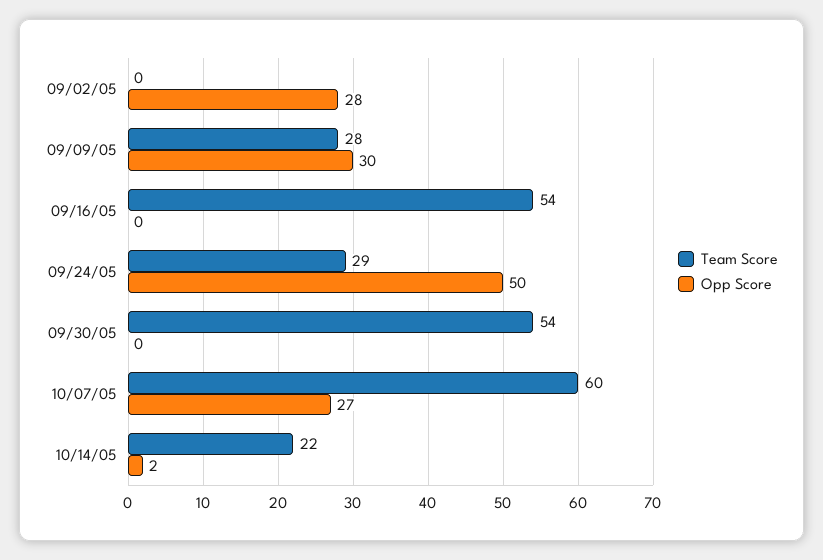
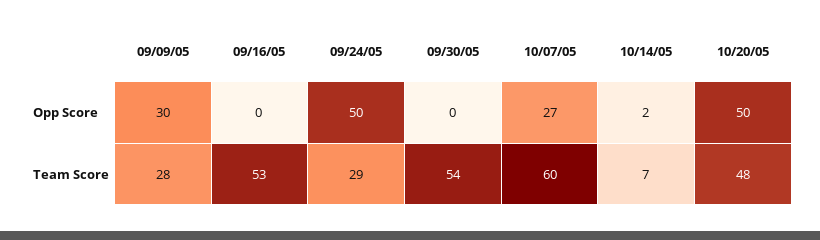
Team Score, 09/02/05: 0 -> none
Opp Score, 09/02/05: 28 -> none
Team Score, 09/16/05: 54 -> 53
Team Score, 10/14/05: 22 -> 7
Opp Score, 10/20/05: none -> 50
Team Score, 10/20/05: none -> 48

